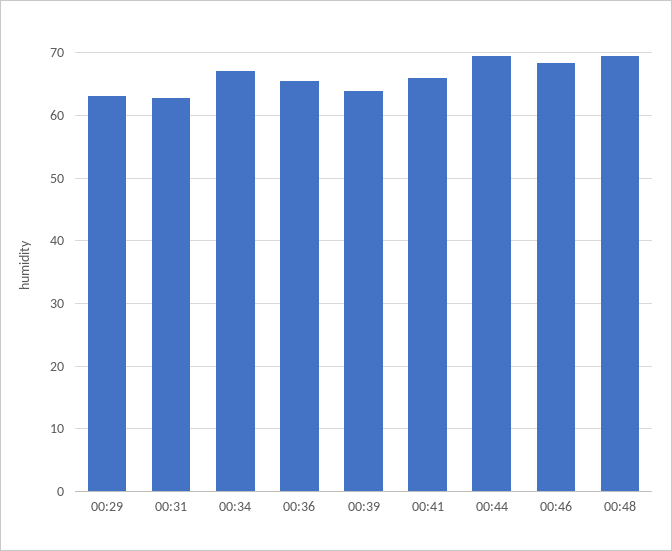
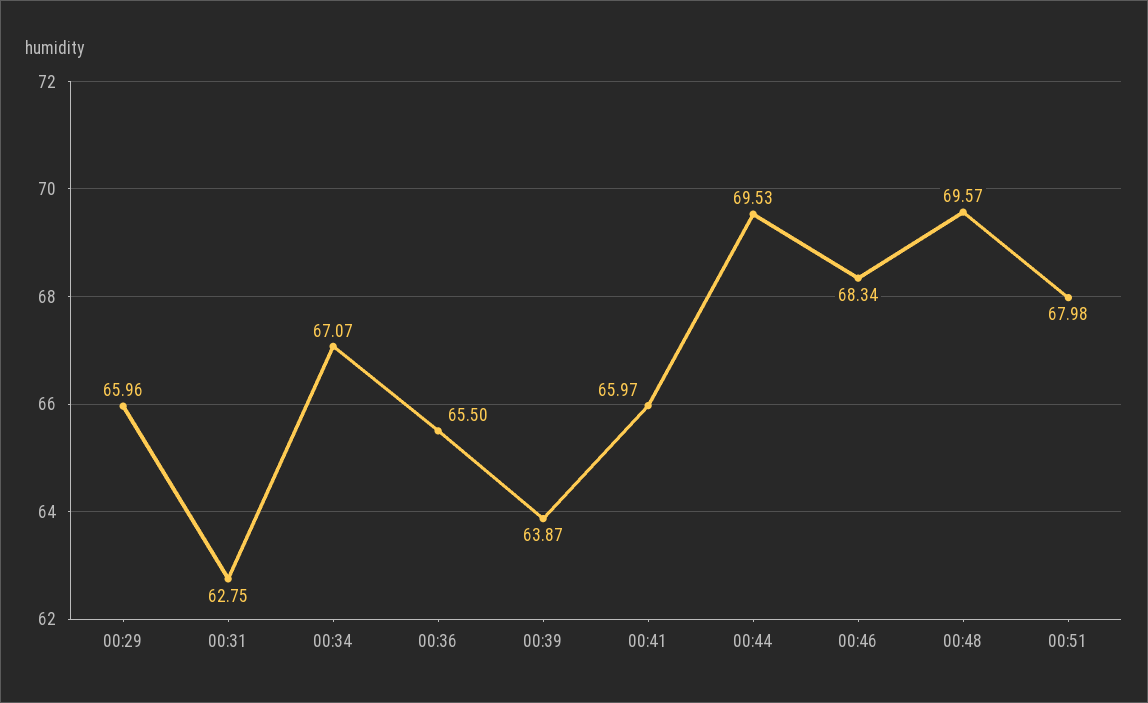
00:29: 63 -> 65.96
00:51: none -> 67.98

